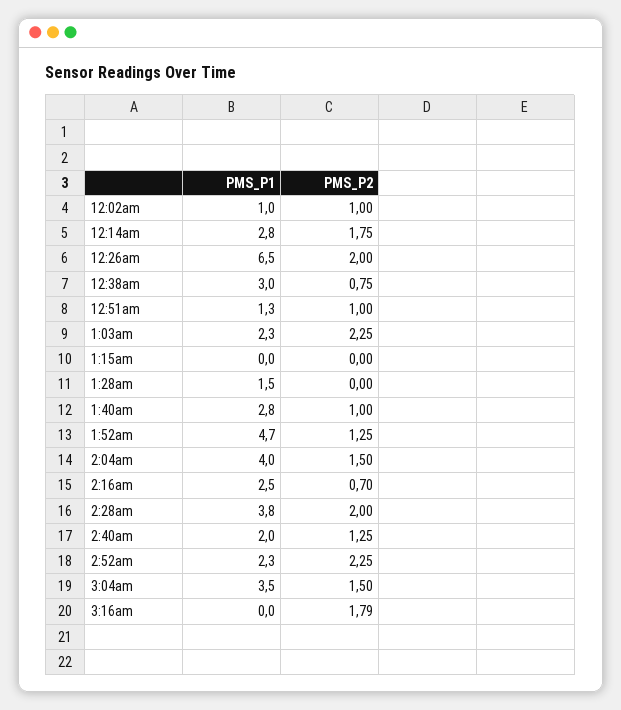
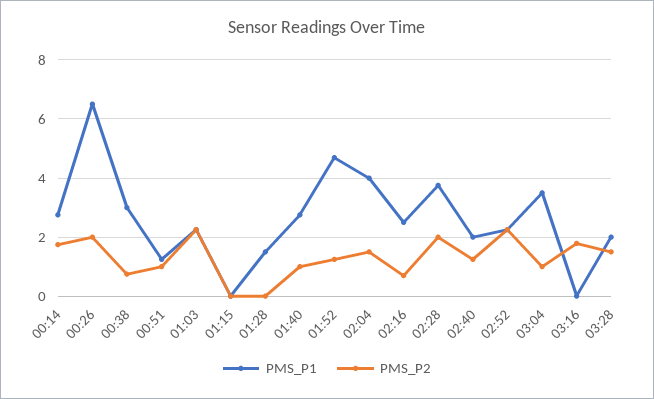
PMS_P1, 12:02am: 1 -> none
PMS_P2, 12:02am: 1 -> none
PMS_P2, 3:04am: 1.5 -> 1
PMS_P1, 03:28: none -> 2
PMS_P2, 03:28: none -> 1.5

